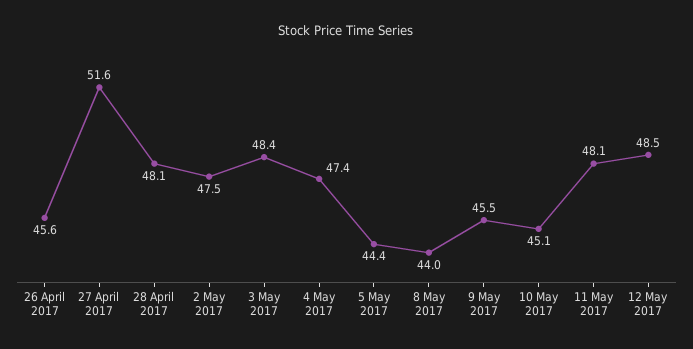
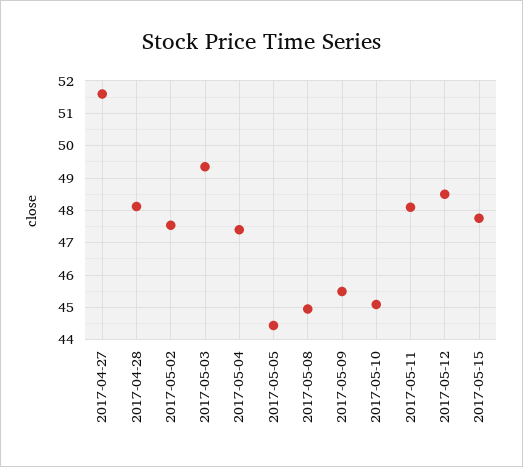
26 April 2017: 45.6 -> none
3 May 2017: 48.4 -> 49.4
8 May 2017: 44 -> 45
2017-05-15: none -> 47.8

